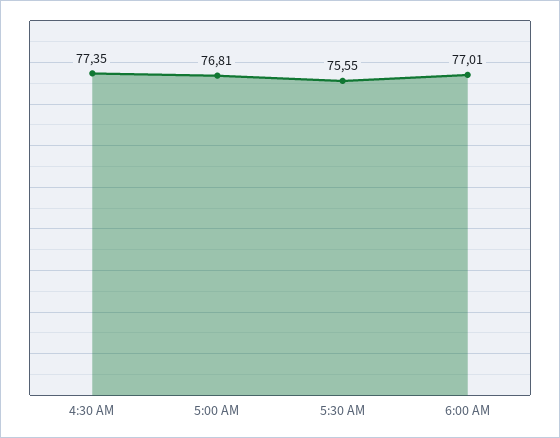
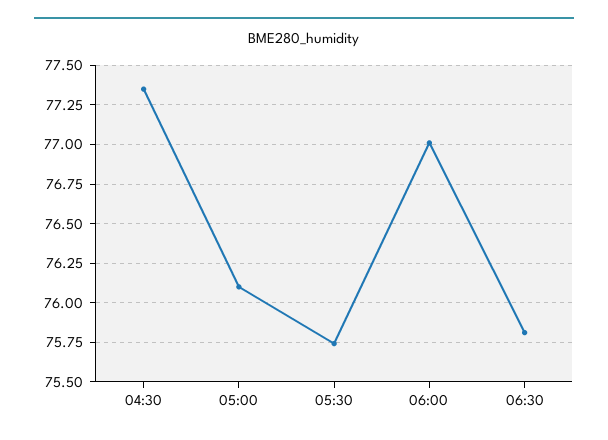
5:00 AM: 76.81 -> 76.1
5:30 AM: 75.55 -> 75.75
06:30: none -> 75.8

